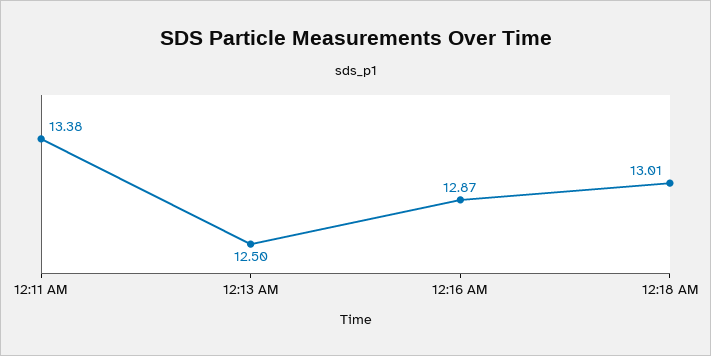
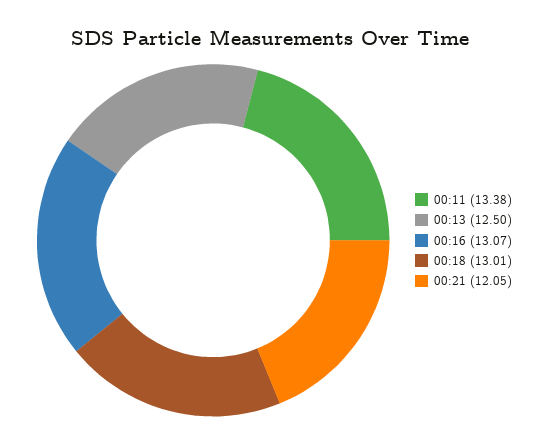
12:16 AM: 12.87 -> 13.07
00:21: none -> 12.05

